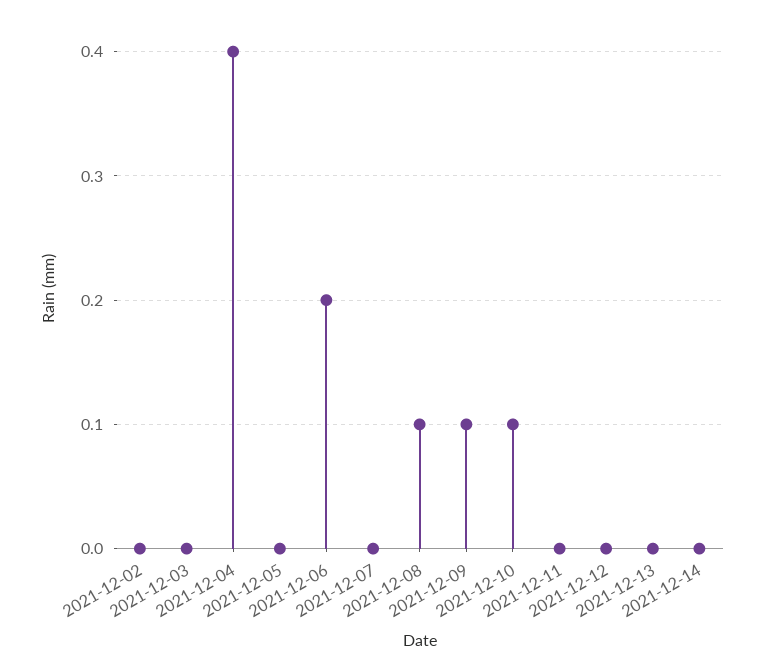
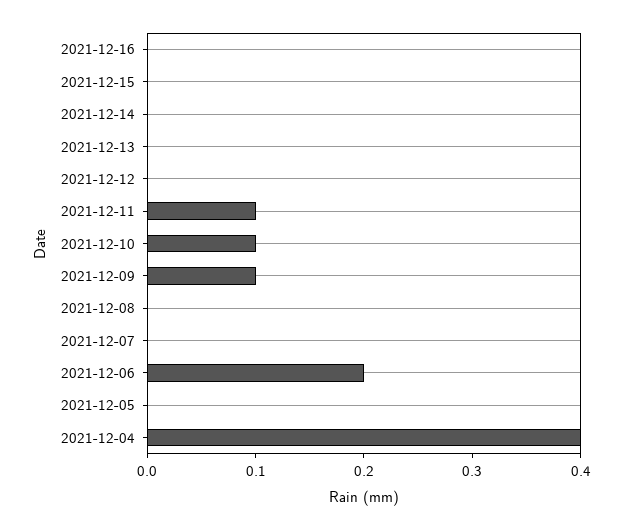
2021-12-02: 0 -> none
2021-12-03: 0 -> none
2021-12-08: 0.1 -> 0
2021-12-11: 0 -> 0.1
2021-12-16: none -> 0
2021-12-15: none -> 0

